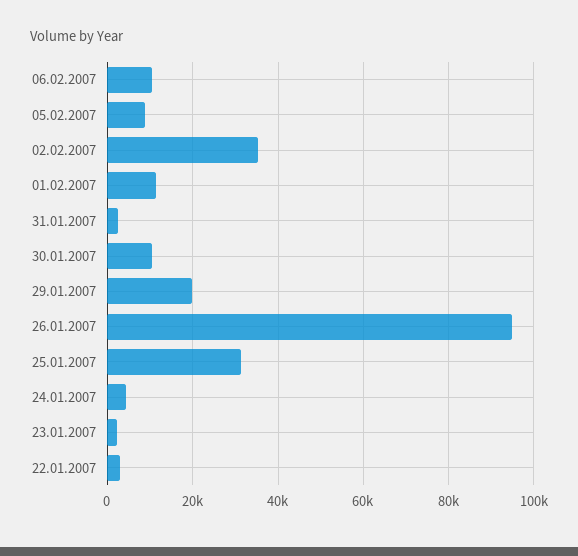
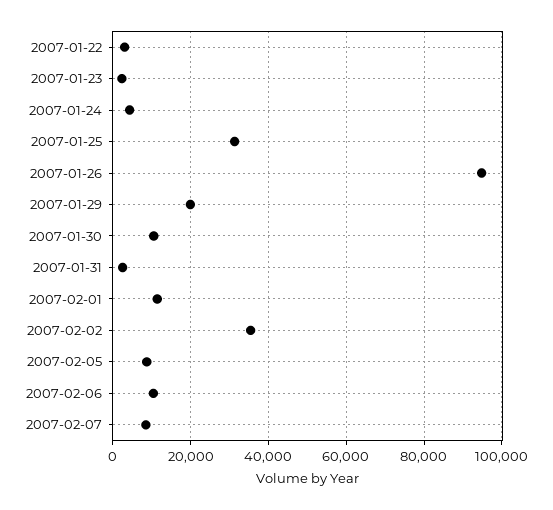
2007-02-07: none -> 8000

